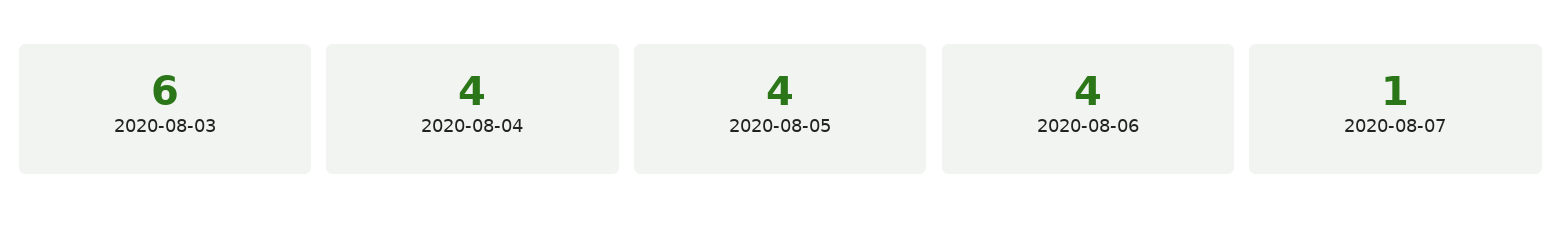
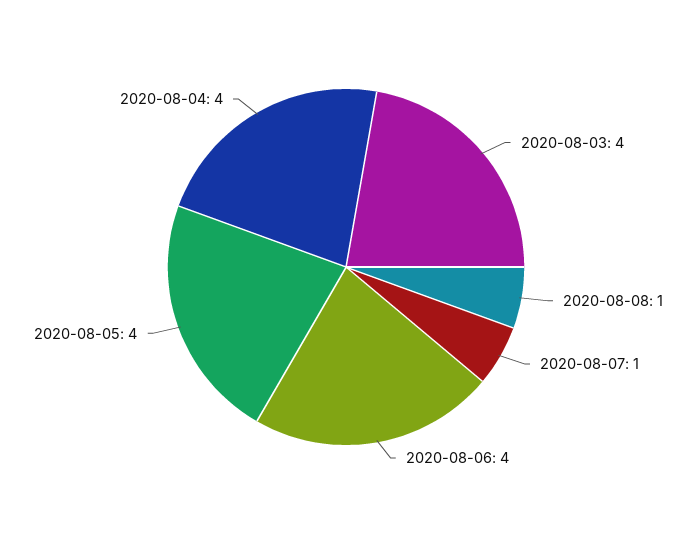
2020-08-03: 6 -> 4
2020-08-08: none -> 1

